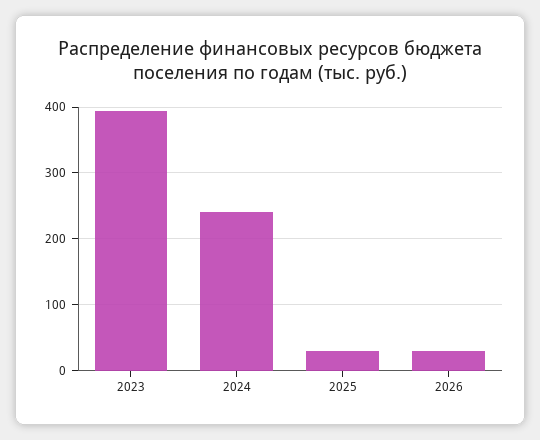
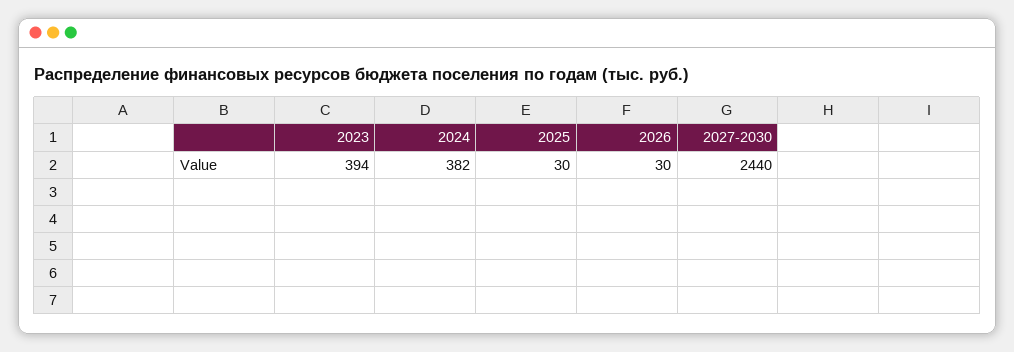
2024: 240 -> 382
2027-2030: none -> 2440

